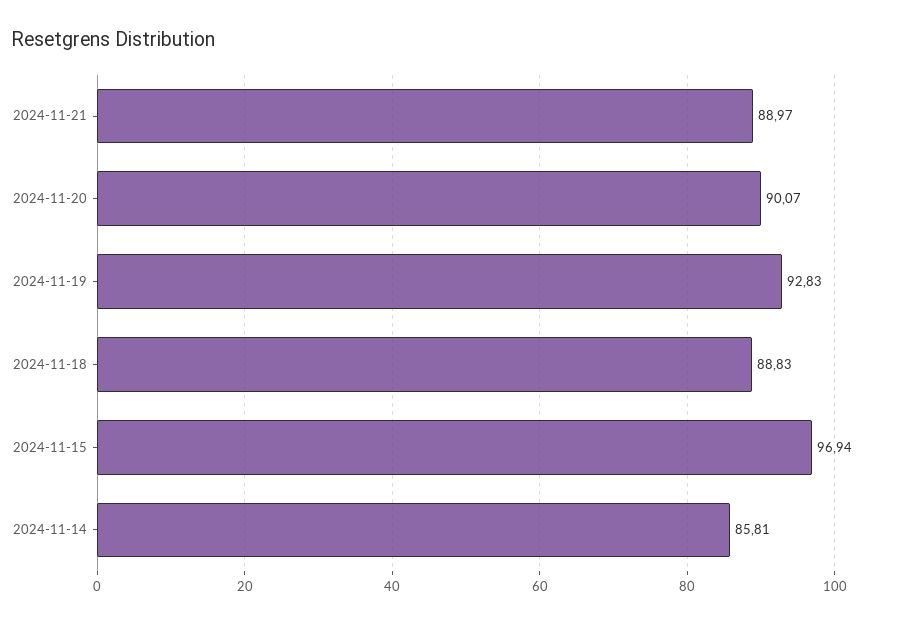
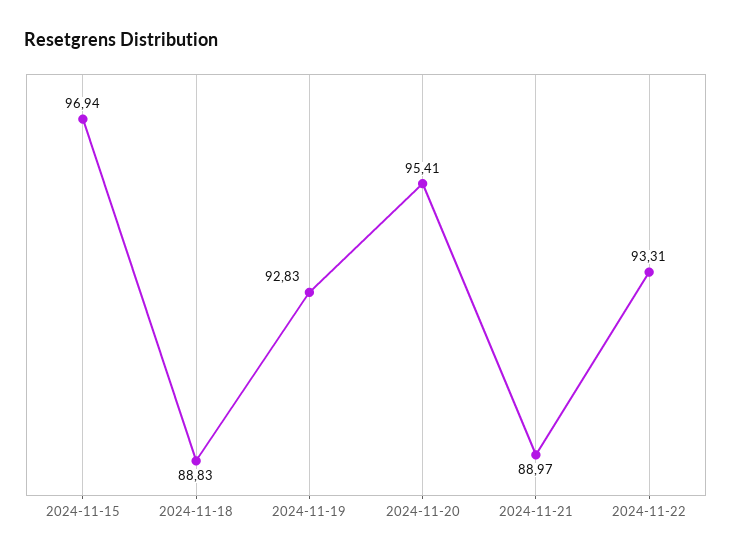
2024-11-20: 90.07 -> 95.41
2024-11-14: 85.81 -> none
2024-11-22: none -> 93.31

